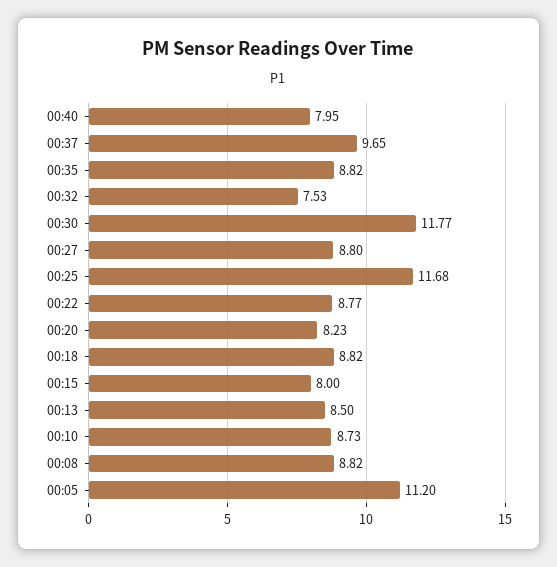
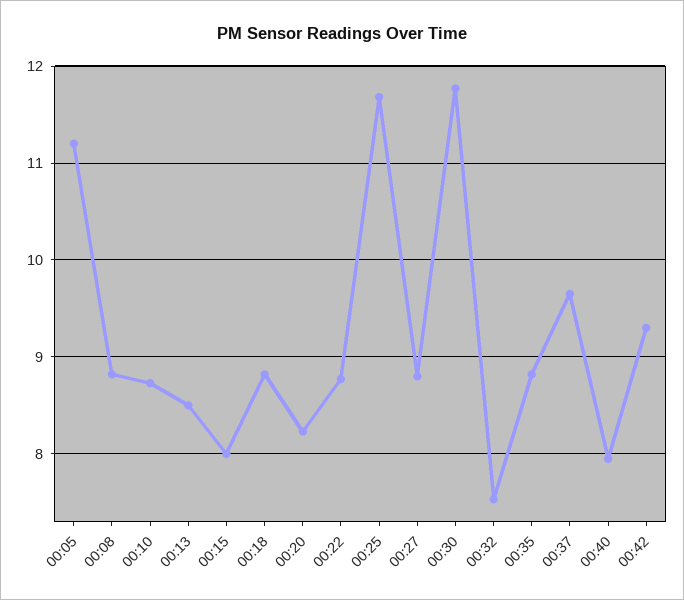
00:42: none -> 9.3

